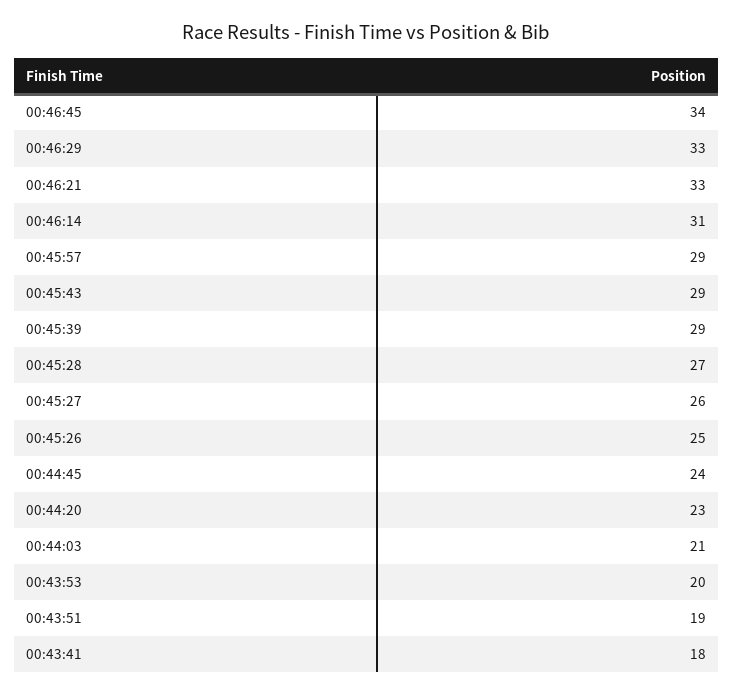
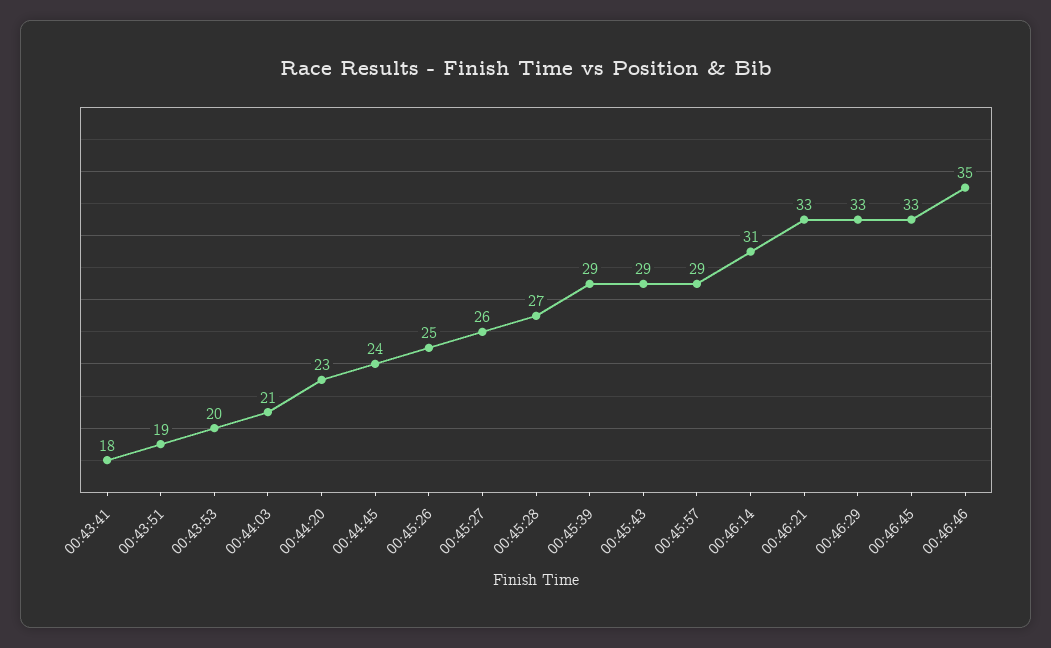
00:46:45: 34 -> 33
00:46:46: none -> 35

